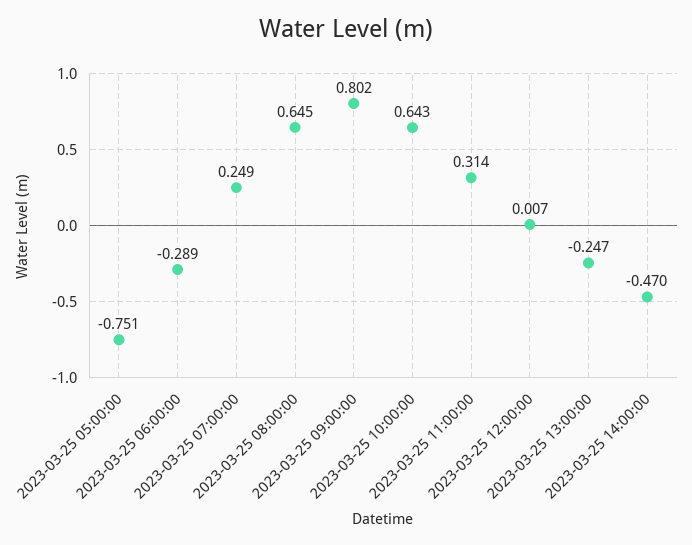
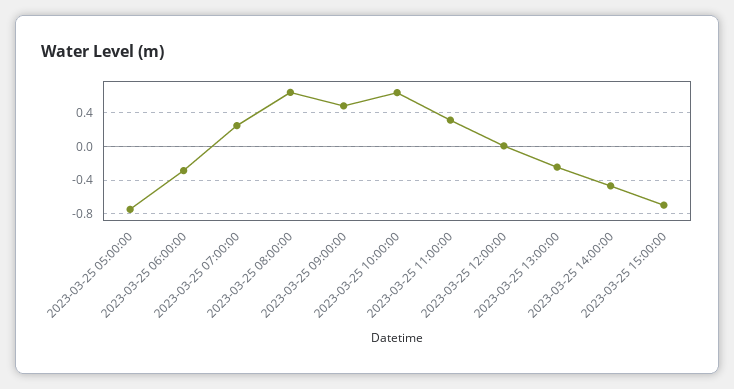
2023-03-25 09:00:00: 0.802 -> 0.5
2023-03-25 15:00:00: none -> -0.7

